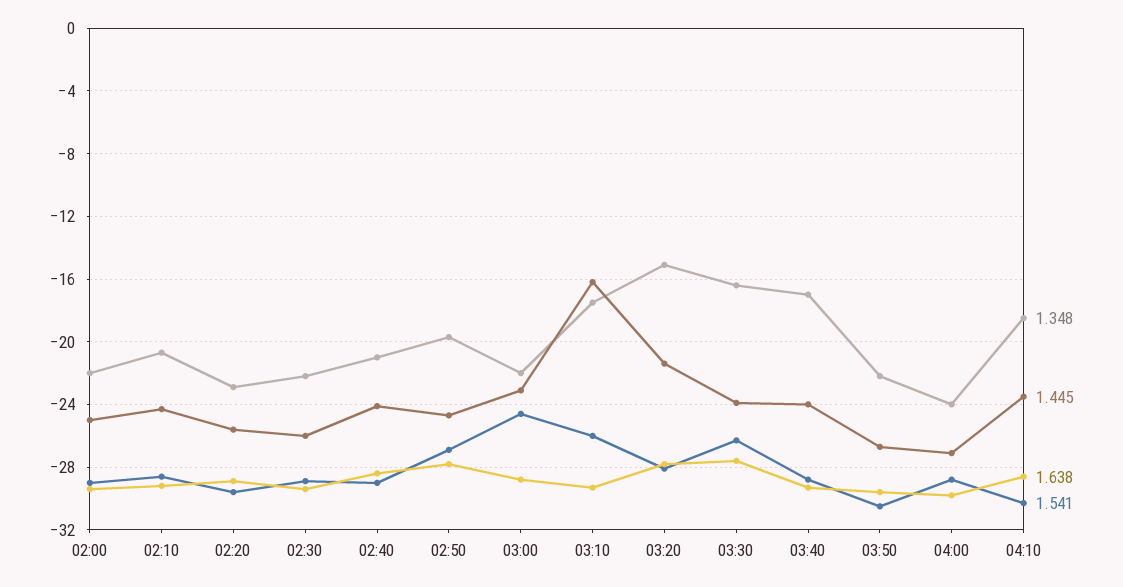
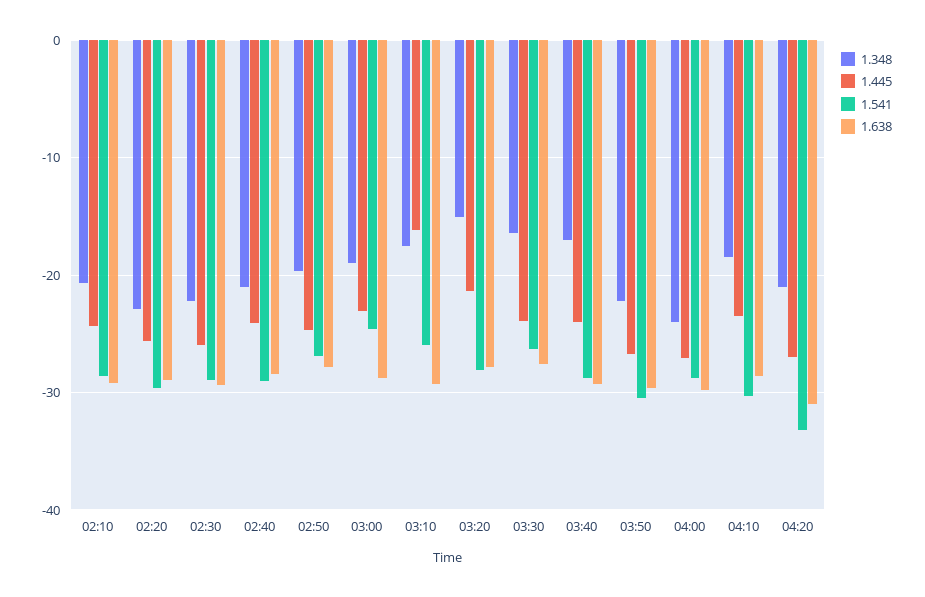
1.348, 02:00: -22 -> none
1.445, 02:00: -25 -> none
1.638, 02:00: -29.5 -> none
1.541, 02:00: -29 -> none
1.348, 03:00: -22 -> -19
1.348, 04:20: none -> -21
1.445, 04:20: none -> -27
1.541, 04:20: none -> -33
1.638, 04:20: none -> -31

